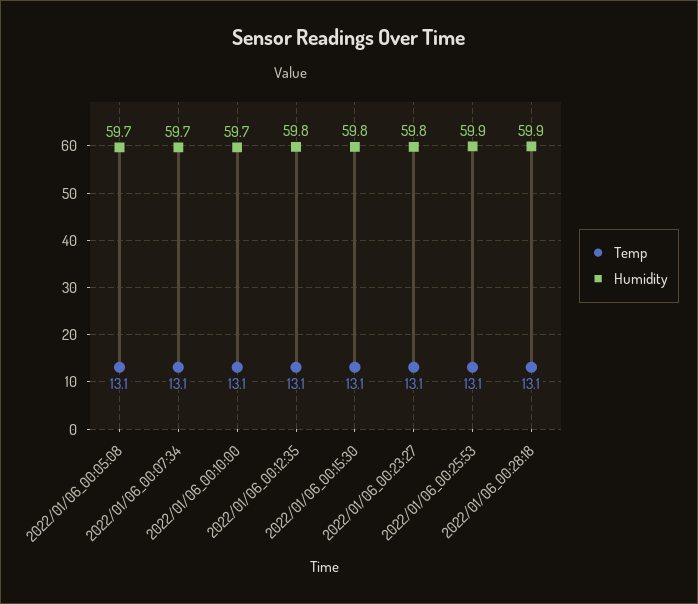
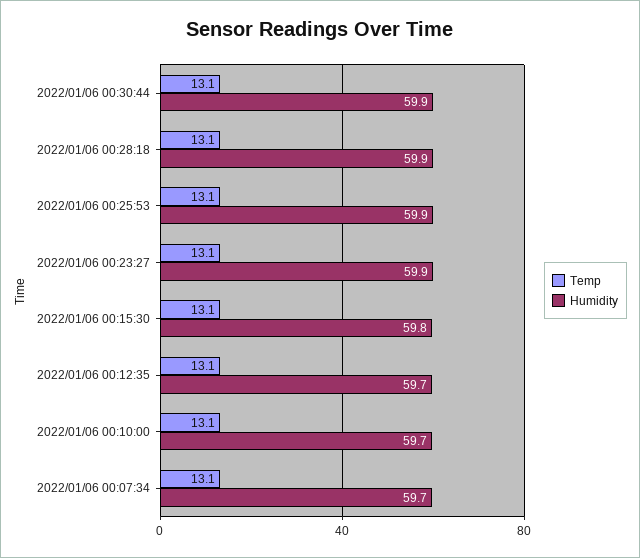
Temp, 2022/01/06_00:05:08: 13.1 -> none
Humidity, 2022/01/06_00:05:08: 59.7 -> none
Humidity, 2022/01/06_00:12:35: 59.8 -> 59.7
Humidity, 2022/01/06_00:23:27: 59.8 -> 59.9
Temp, 2022/01/06 00:30:44: none -> 13.1
Humidity, 2022/01/06 00:30:44: none -> 59.9

